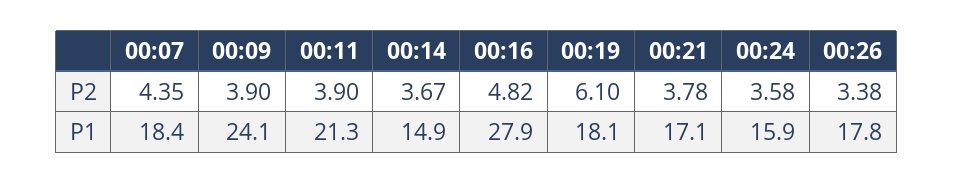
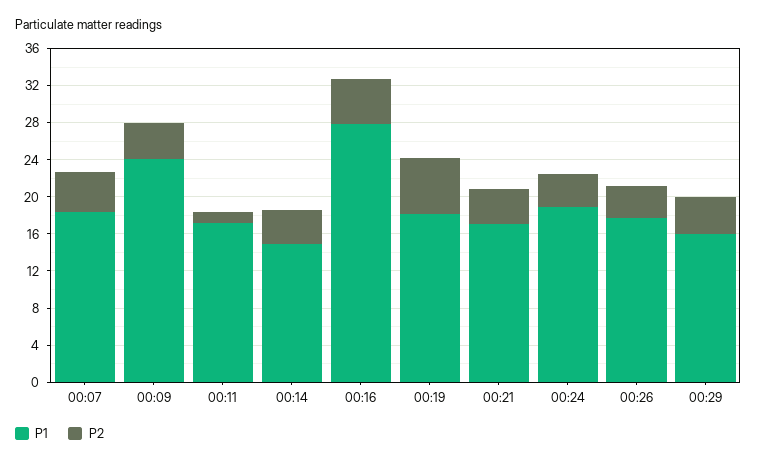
P2, 00:11: 3.9 -> 1
P1, 00:11: 21.3 -> 17
P1, 00:24: 15.9 -> 19
P1, 00:29: none -> 16
P2, 00:29: none -> 4

